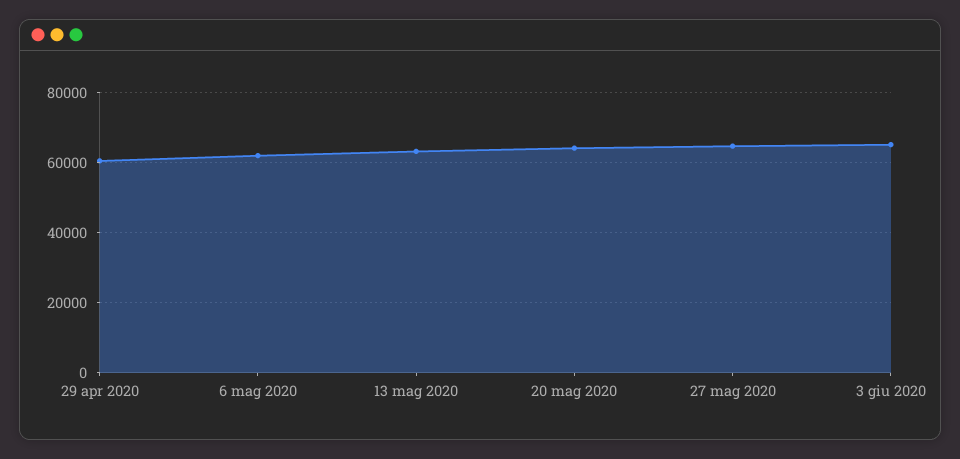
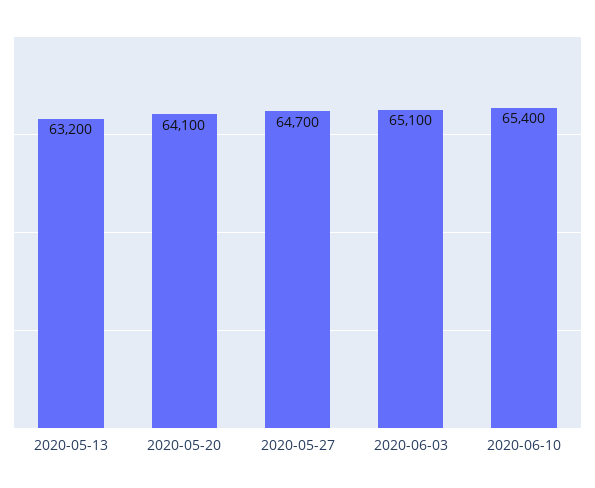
29 apr 2020: 60000 -> none
6 mag 2020: 62000 -> none
2020-06-10: none -> 65400

